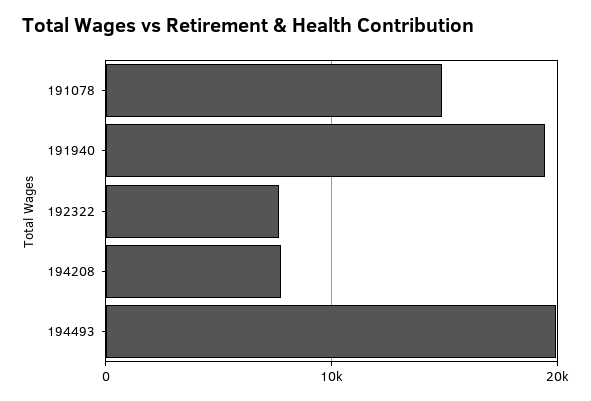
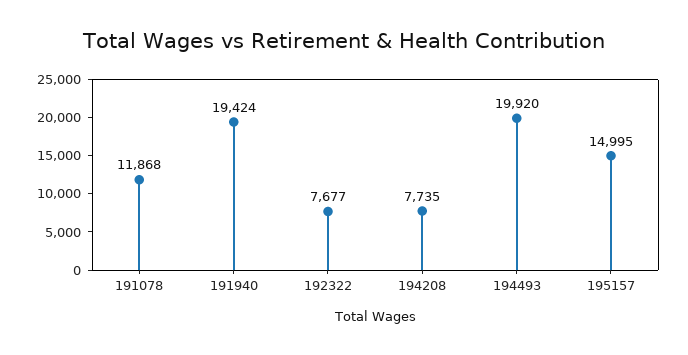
191078: 15000 -> 11868
195157: none -> 14995

